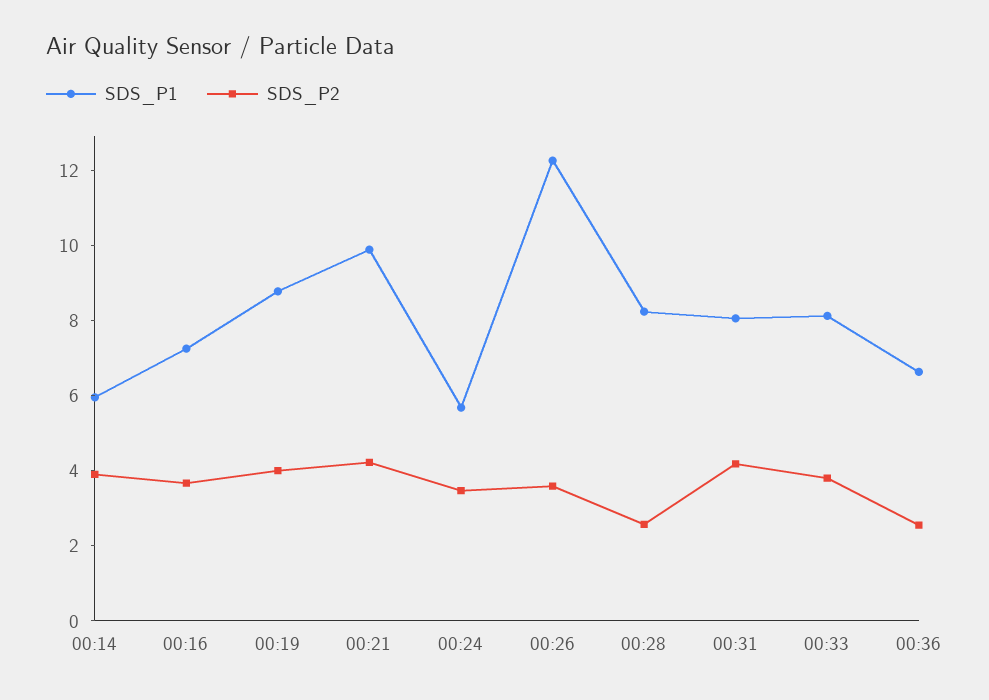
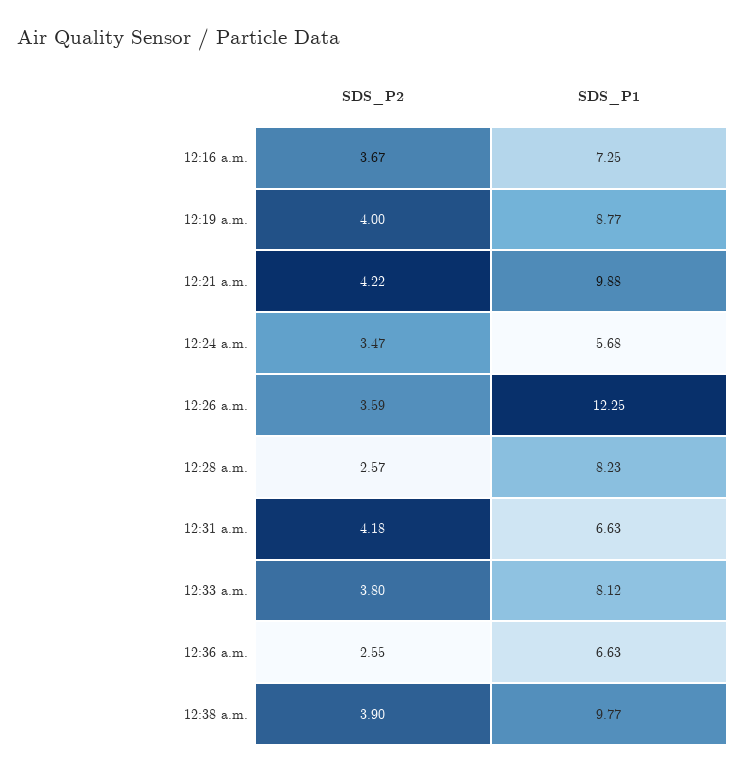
SDS_P1, 00:14: 6 -> none
SDS_P2, 00:14: 4 -> none
SDS_P1, 00:31: 8 -> 6.63
SDS_P2, 12:38 a.m.: none -> 3.9
SDS_P1, 12:38 a.m.: none -> 9.77

